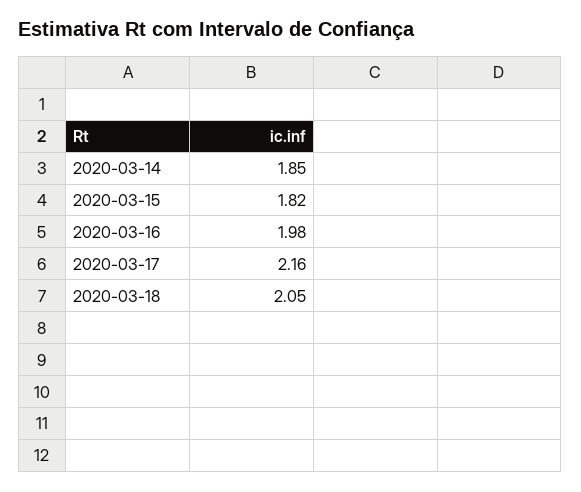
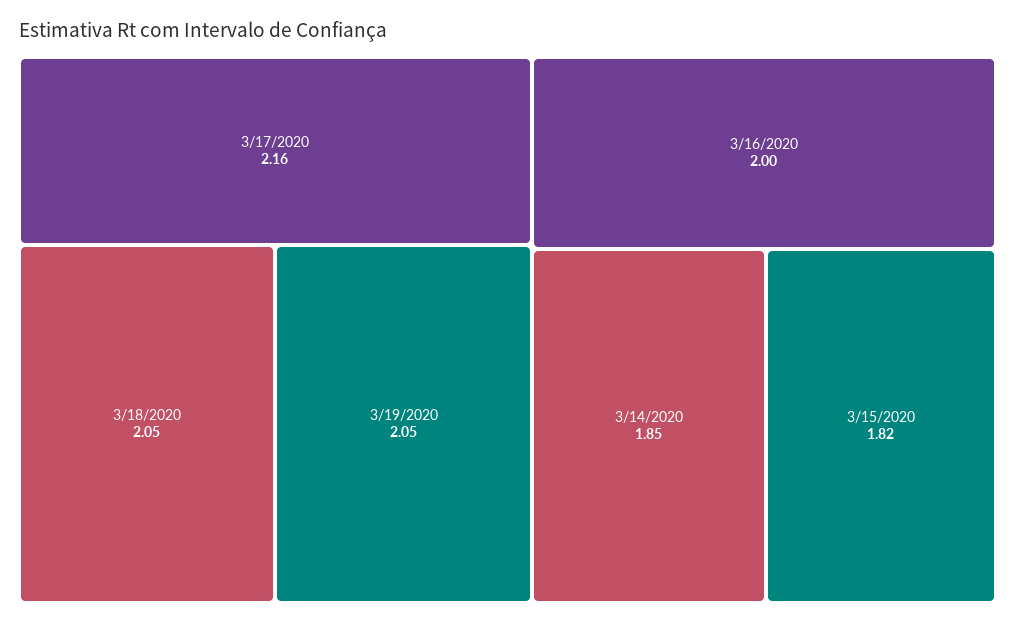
2020-03-16: 1.98 -> 2
3/19/2020: none -> 2.05

